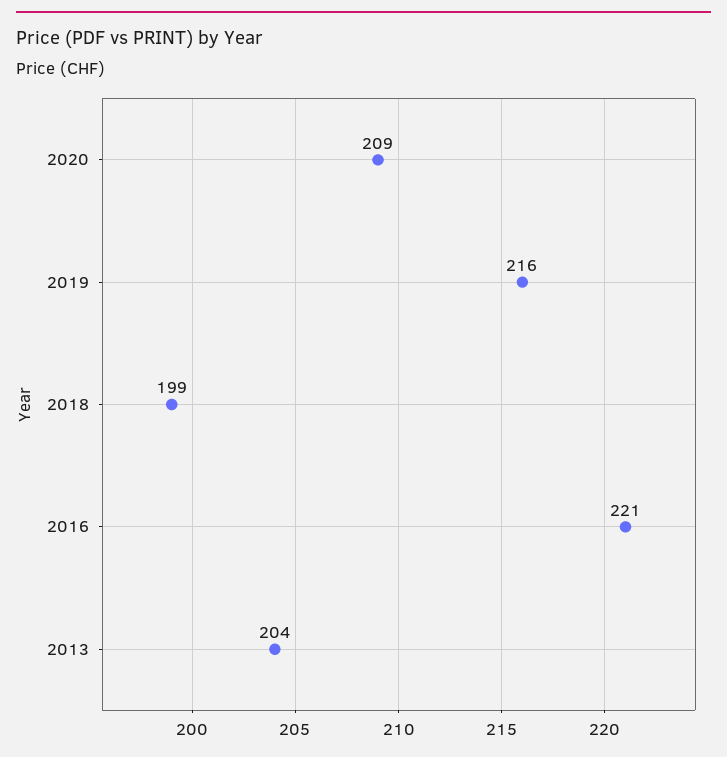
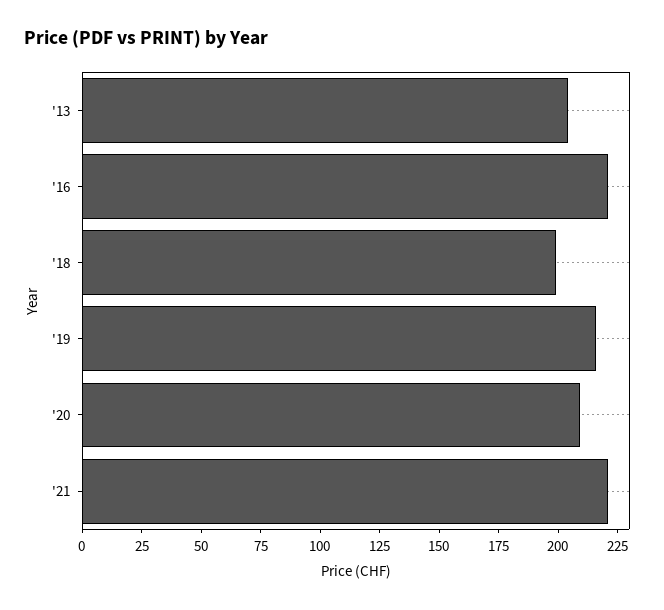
'21: none -> 220

